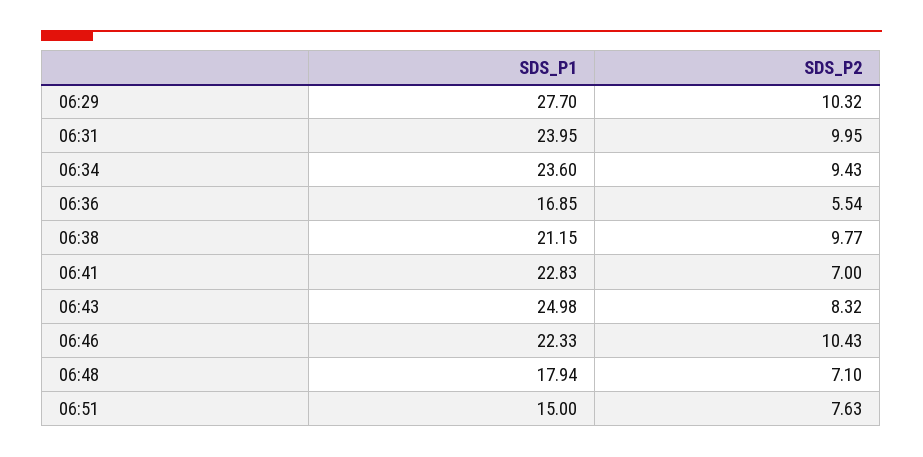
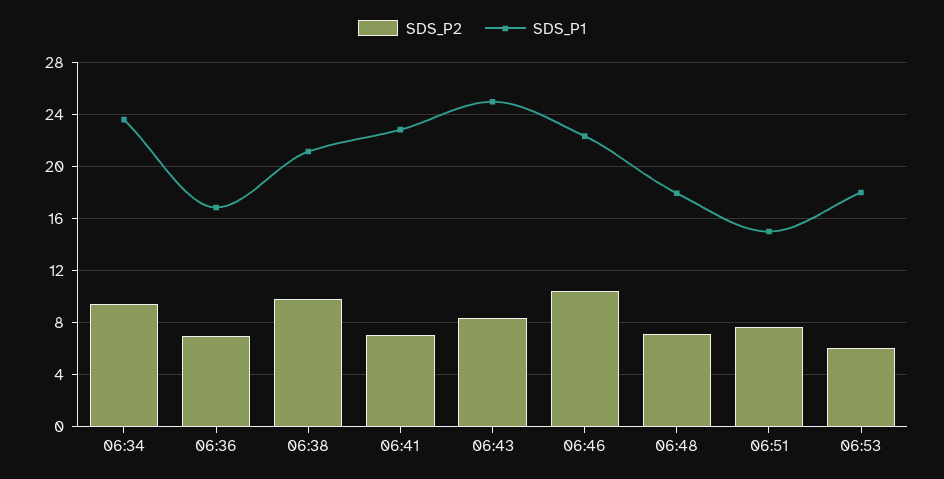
SDS_P1, 06:29: 27.7 -> none
SDS_P2, 06:29: 10.32 -> none
SDS_P1, 06:31: 23.95 -> none
SDS_P2, 06:31: 9.95 -> none
SDS_P2, 06:36: 5.54 -> 7
SDS_P2, 06:53: none -> 6
SDS_P1, 06:53: none -> 18

